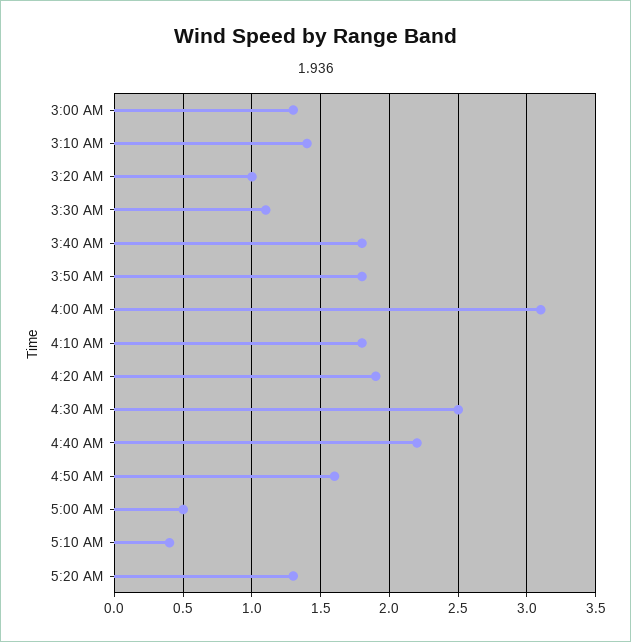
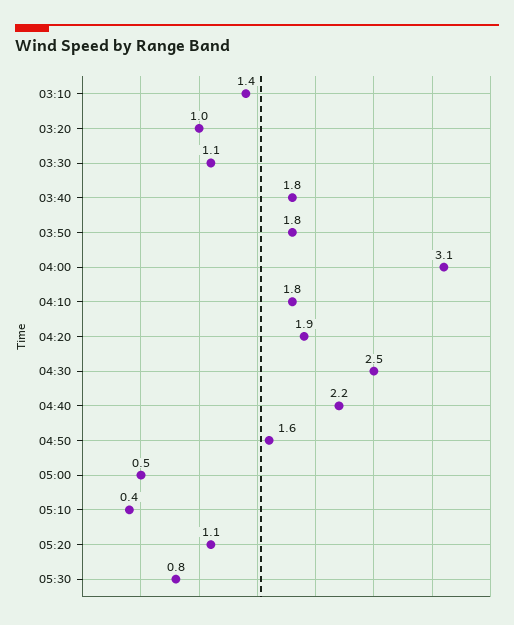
3:00 AM: 1.3 -> none
5:20 AM: 1.3 -> 1.1
05:30: none -> 0.8

